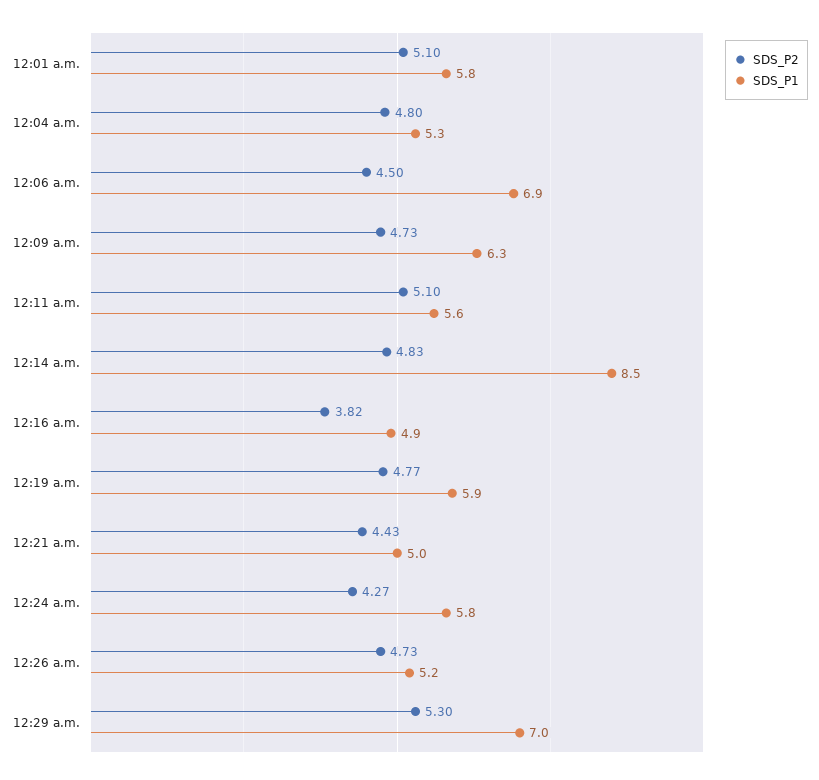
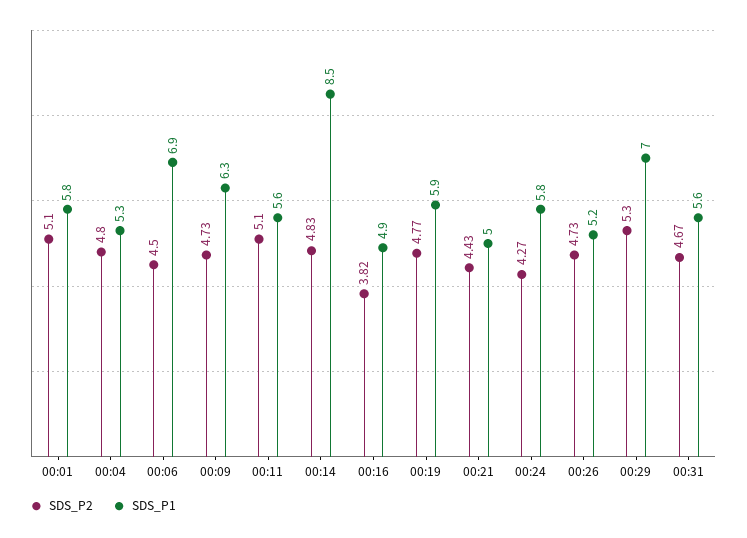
SDS_P2, 00:31: none -> 4.67
SDS_P1, 00:31: none -> 5.6

